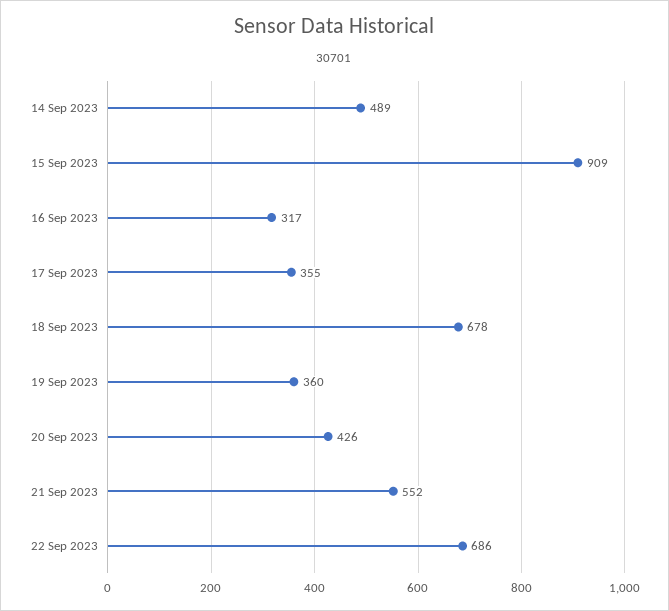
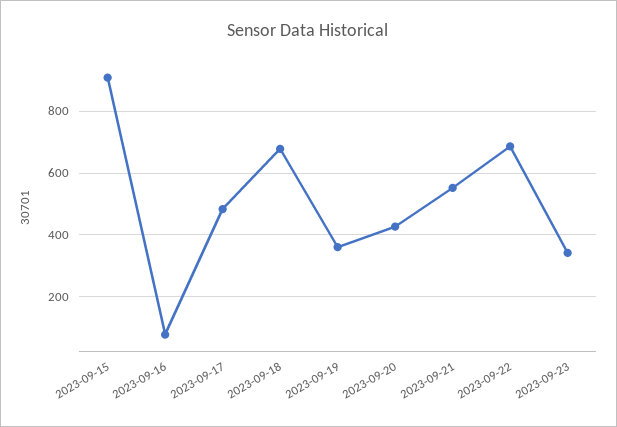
14 Sep 2023: 489 -> none
16 Sep 2023: 317 -> 80
17 Sep 2023: 355 -> 480
2023-09-23: none -> 340

